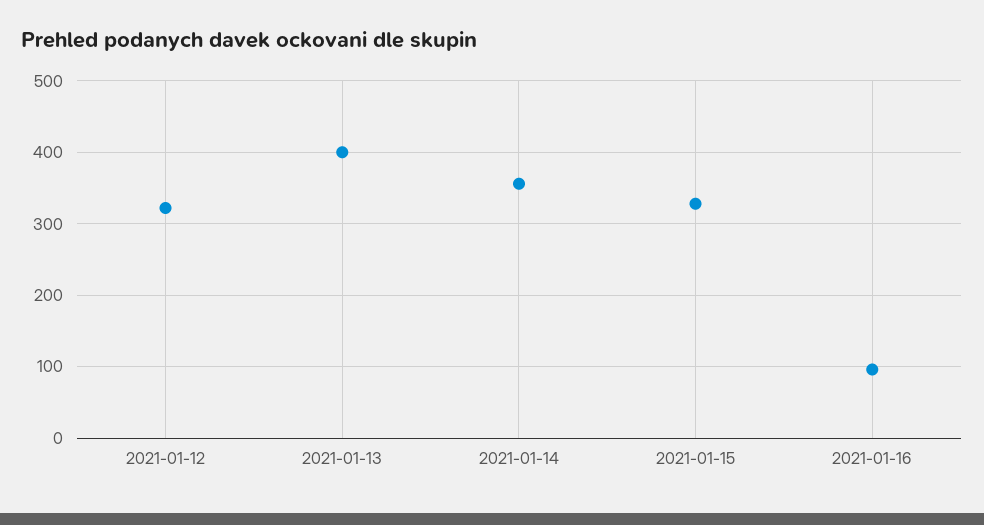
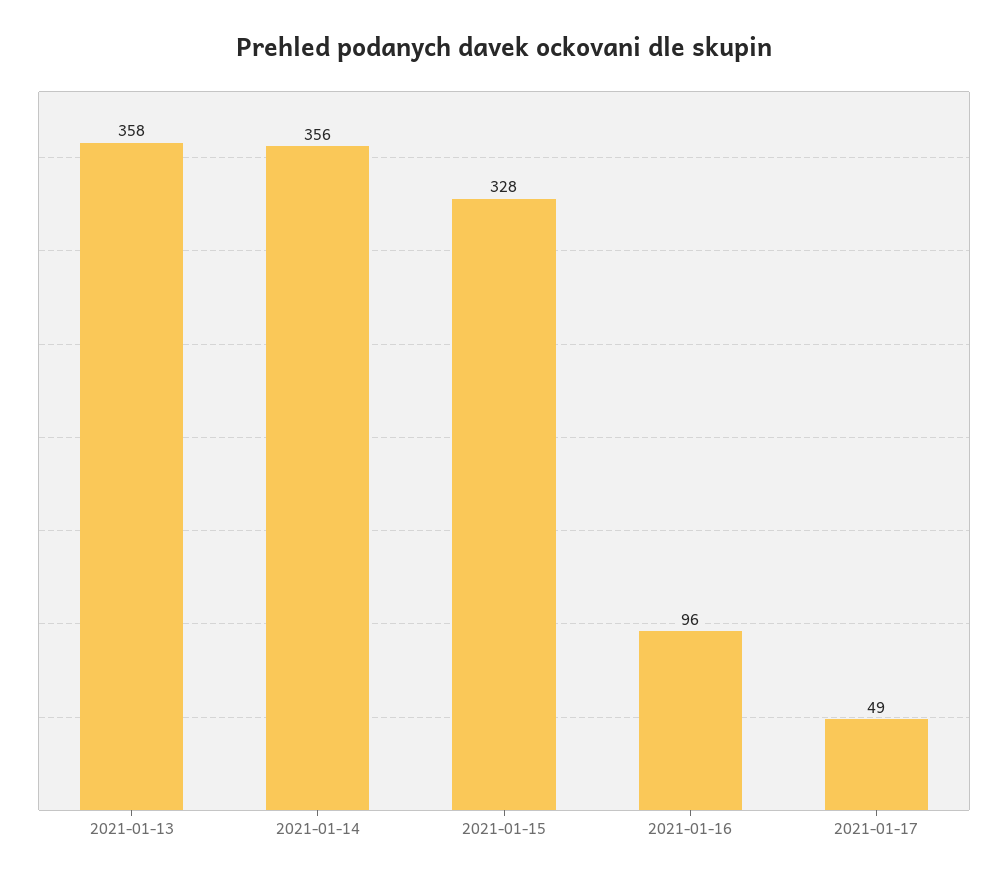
2021-01-12: 320 -> none
2021-01-13: 400 -> 358
2021-01-17: none -> 49

